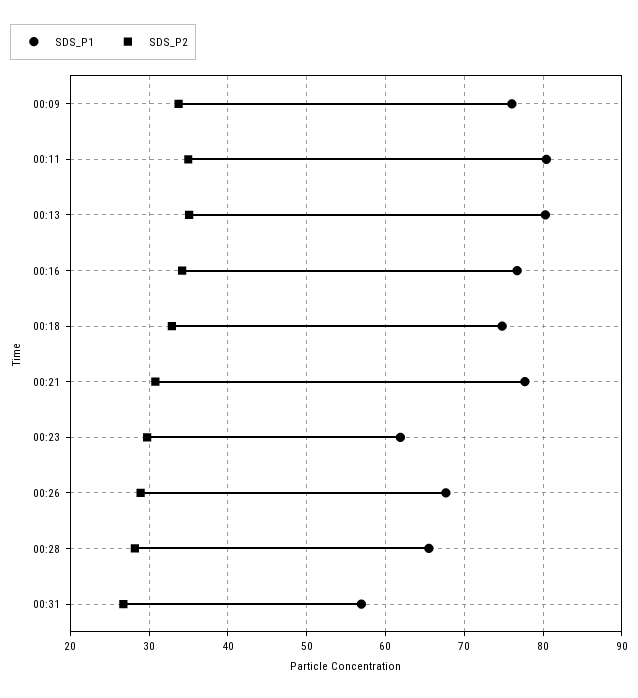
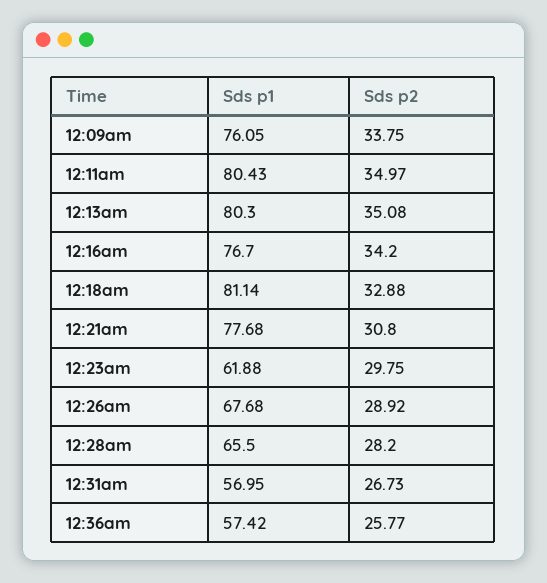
SDS_P1, 00:18: 75 -> 81.14
SDS_P1, 12:36am: none -> 57.42
SDS_P2, 12:36am: none -> 25.77

